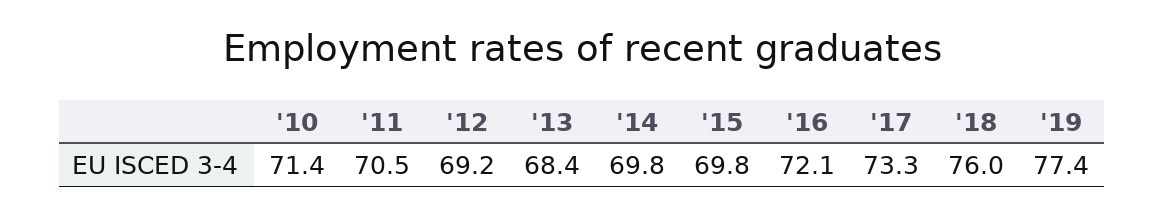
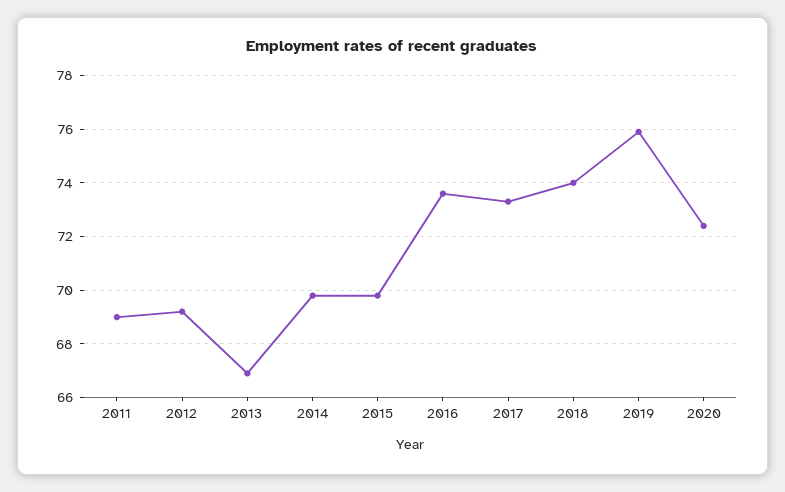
'10: 71.4 -> none
'11: 70.5 -> 69
'13: 68.4 -> 67
'16: 72.1 -> 73.5
'18: 76 -> 74
'19: 77.4 -> 76
2020: none -> 72.5

